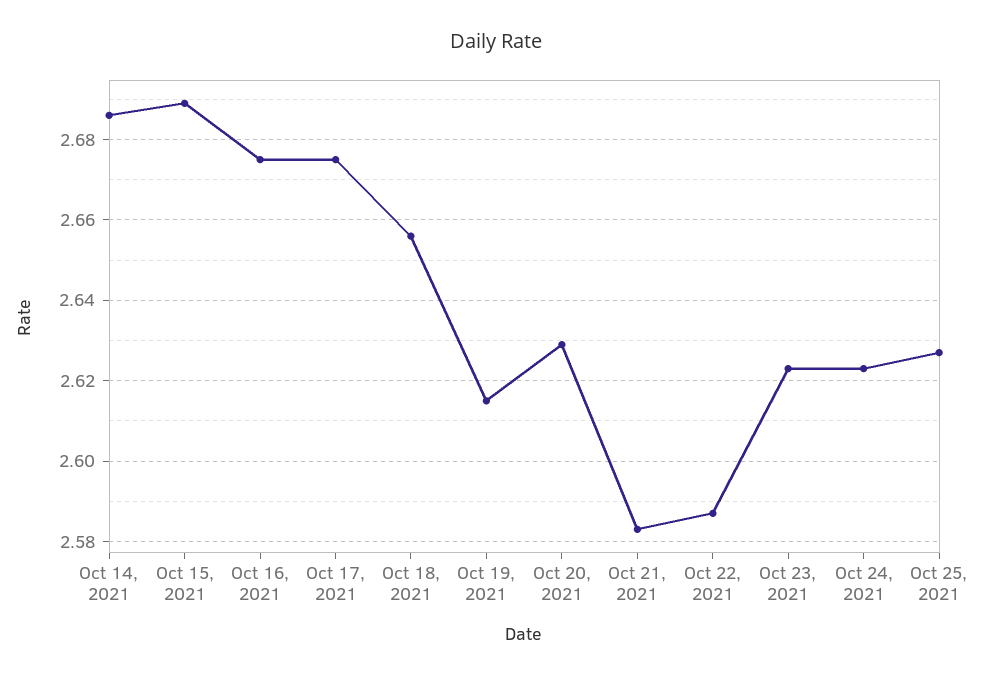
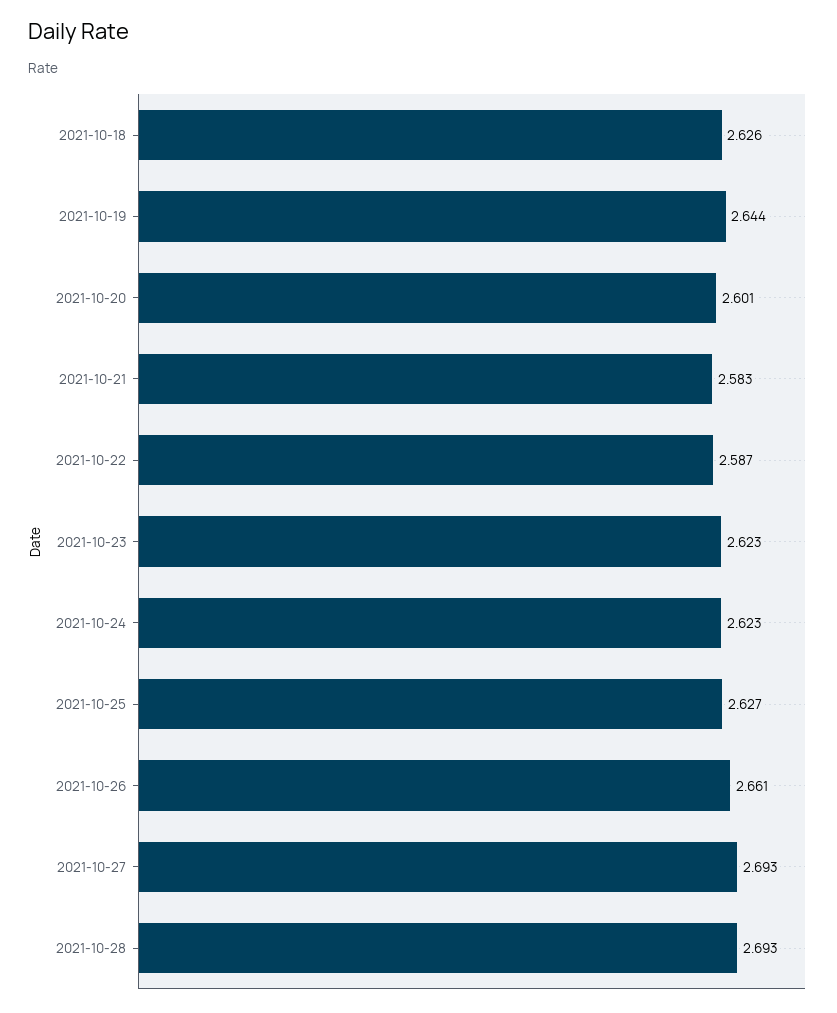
Oct 14, 2021: 2.685 -> none
Oct 15, 2021: 2.69 -> none
Oct 16, 2021: 2.675 -> none
Oct 17, 2021: 2.675 -> none
Oct 18, 2021: 2.655 -> 2.626
Oct 19, 2021: 2.615 -> 2.644
Oct 20, 2021: 2.63 -> 2.601
2021-10-26: none -> 2.661
2021-10-27: none -> 2.693
2021-10-28: none -> 2.693

